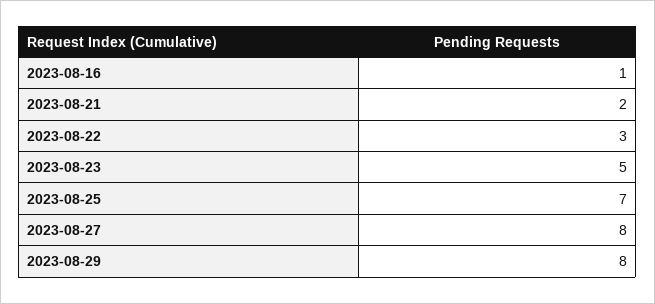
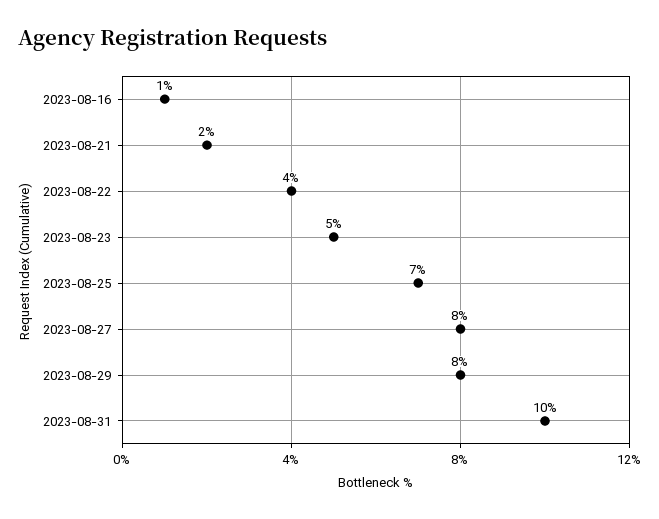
2023-08-22: 3 -> 4
2023-08-31: none -> 10

